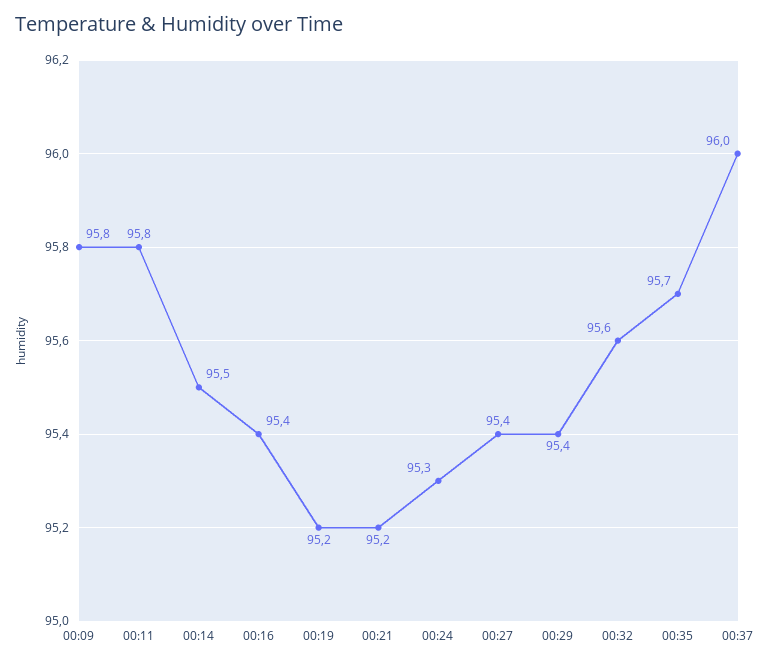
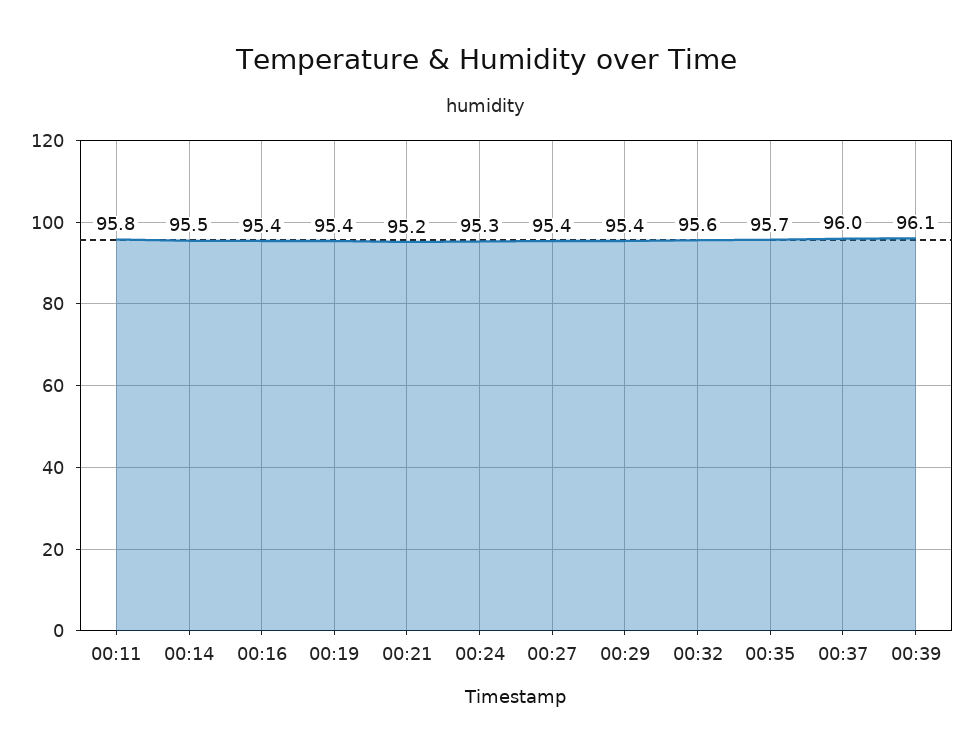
00:09: 95.8 -> none
00:19: 95.2 -> 95.4
00:39: none -> 96.1

